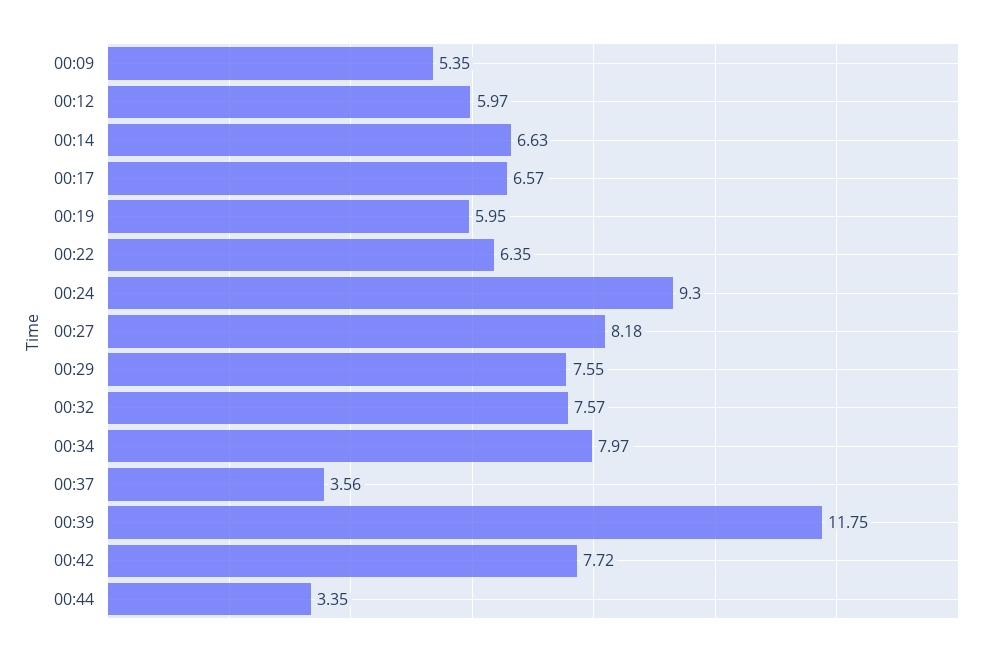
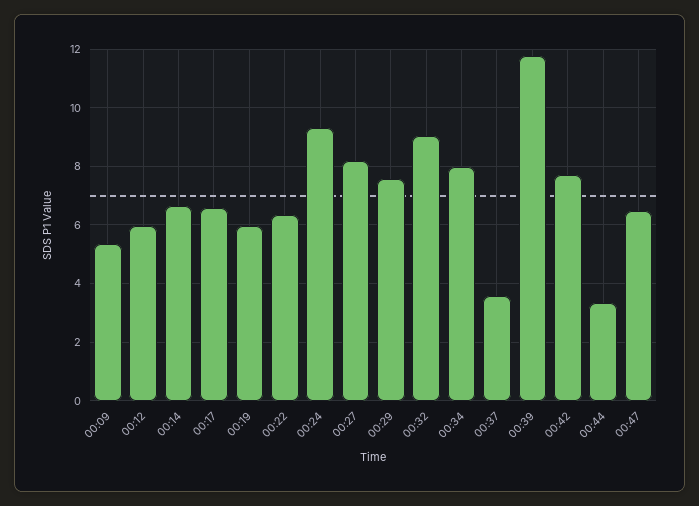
00:32: 7.57 -> 9
00:47: none -> 6.5

